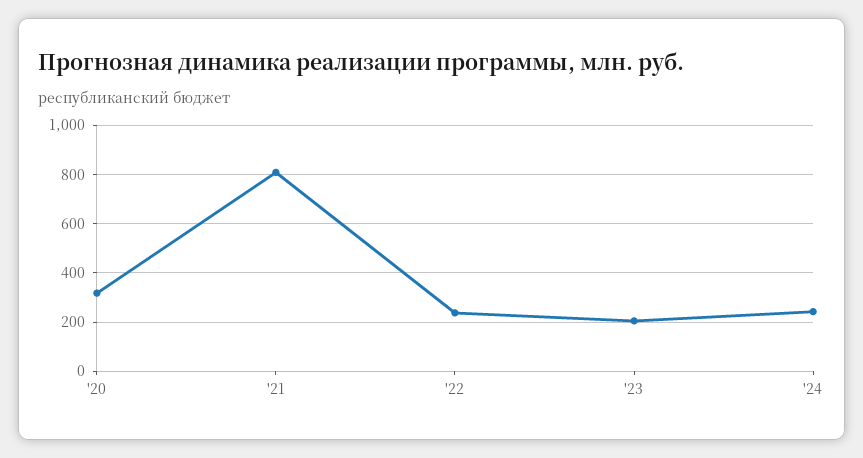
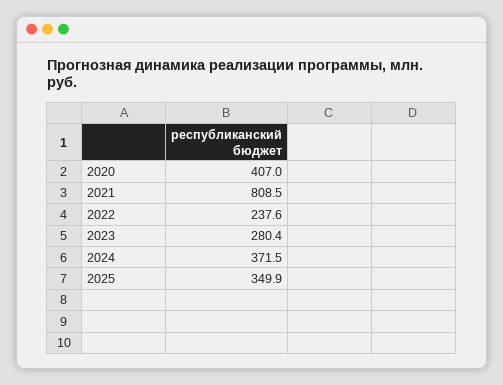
'20: 325 -> 407
'23: 200 -> 280.4
'24: 250 -> 371.5
2025: none -> 349.9

